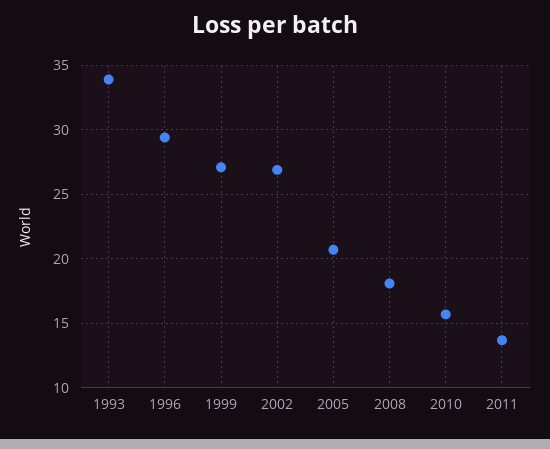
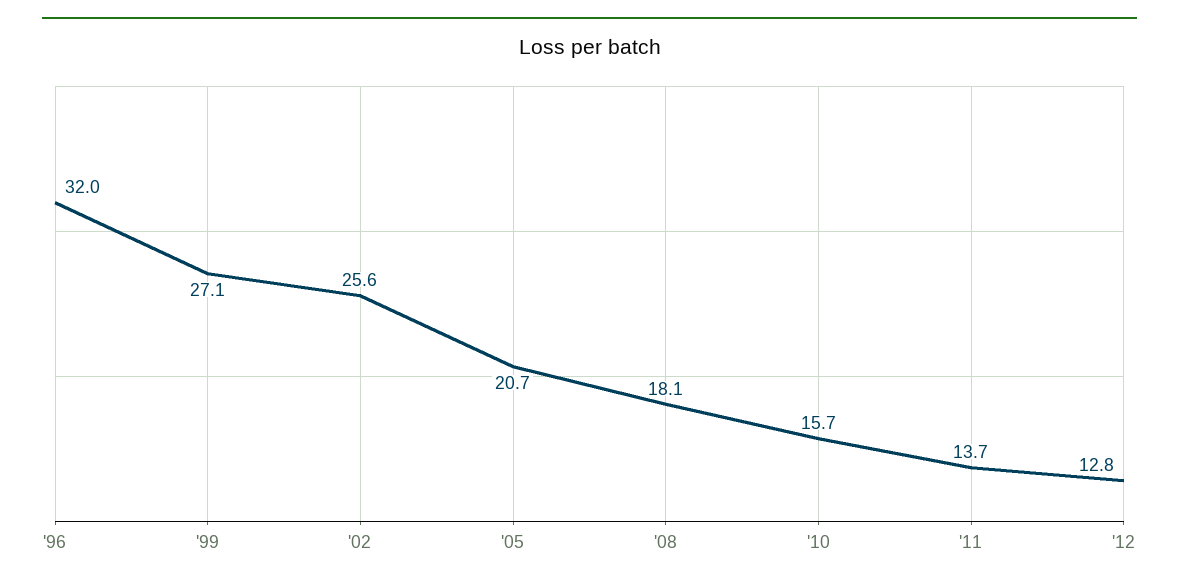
1993: 34 -> none
1996: 29.5 -> 32
2002: 27 -> 25.6
'12: none -> 12.8

